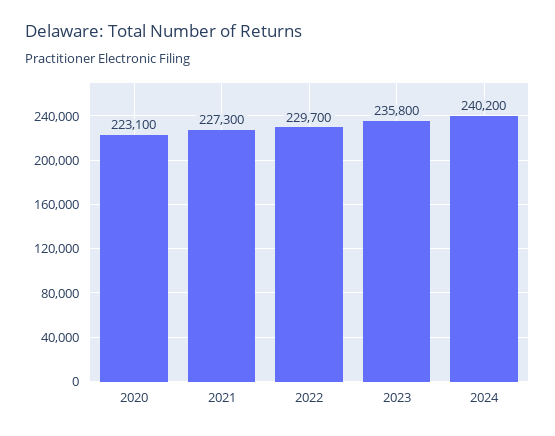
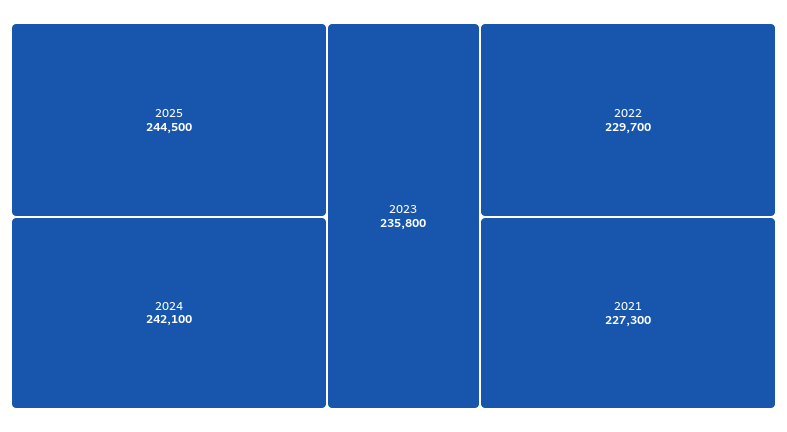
2020: 223100 -> none
2024: 240200 -> 242100
2025: none -> 244500

